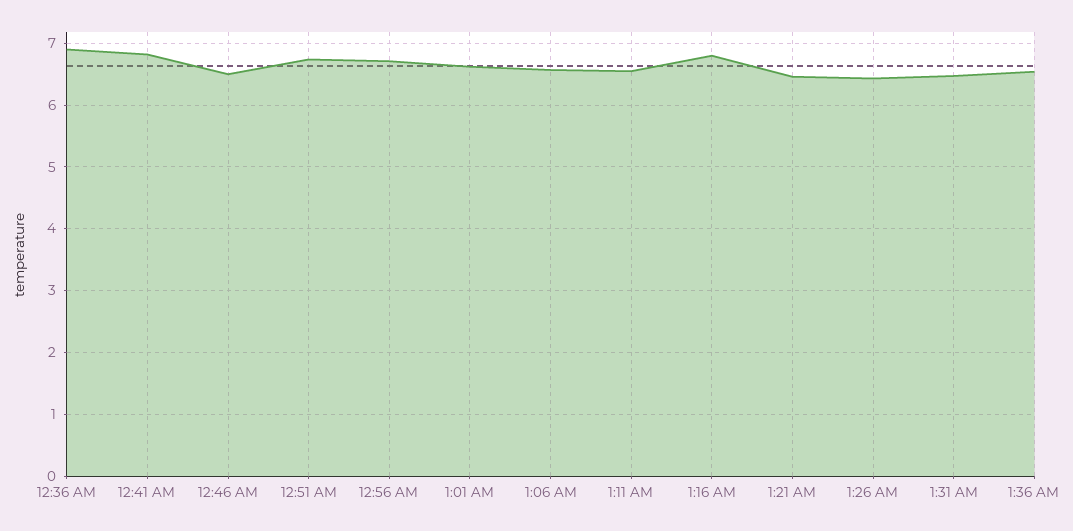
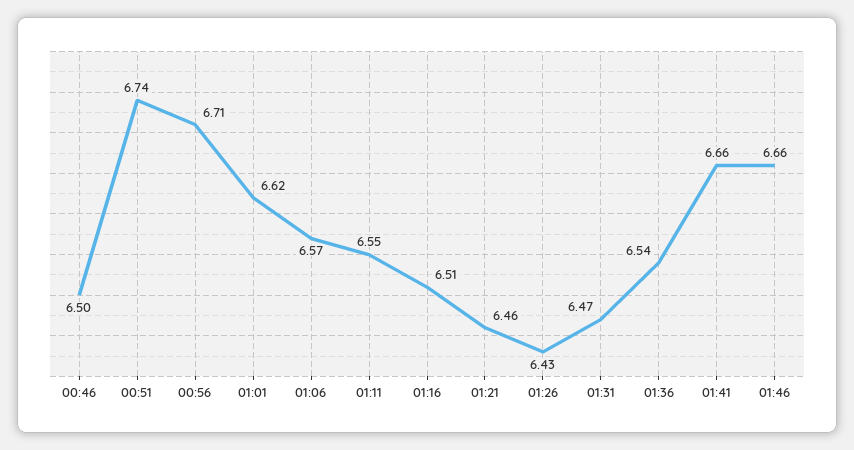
12:36 AM: 6.9 -> none
12:41 AM: 6.8 -> none
1:16 AM: 6.8 -> 6.51
01:41: none -> 6.66
01:46: none -> 6.66

